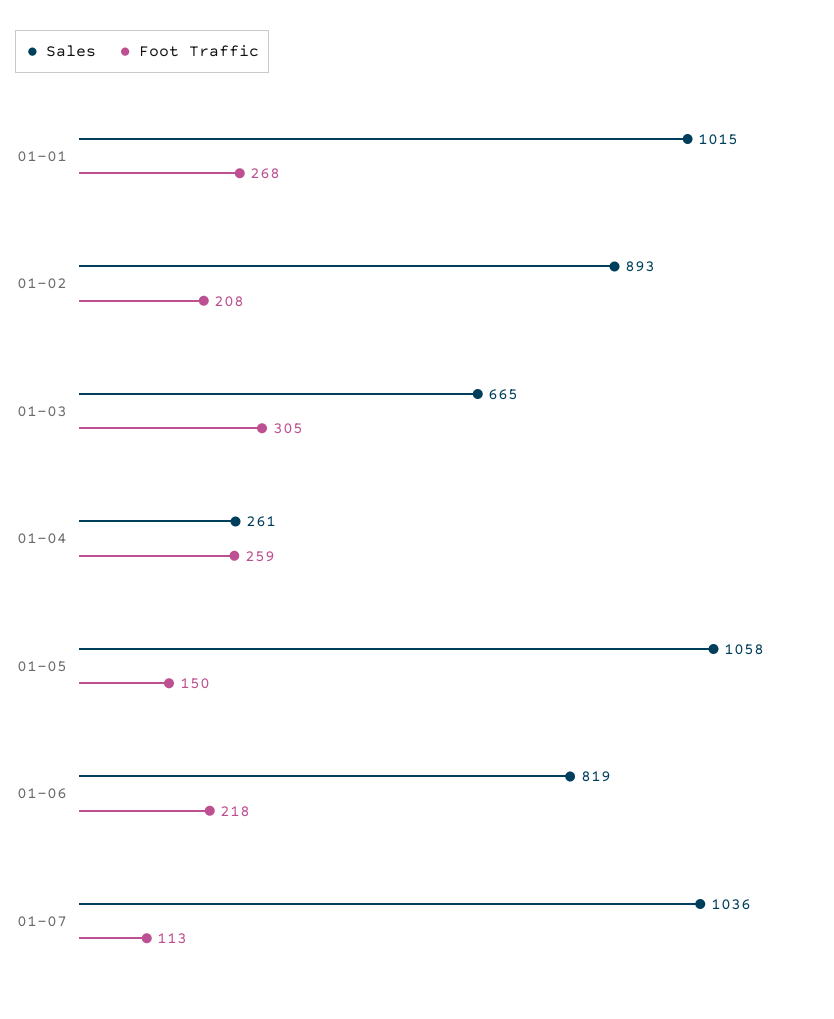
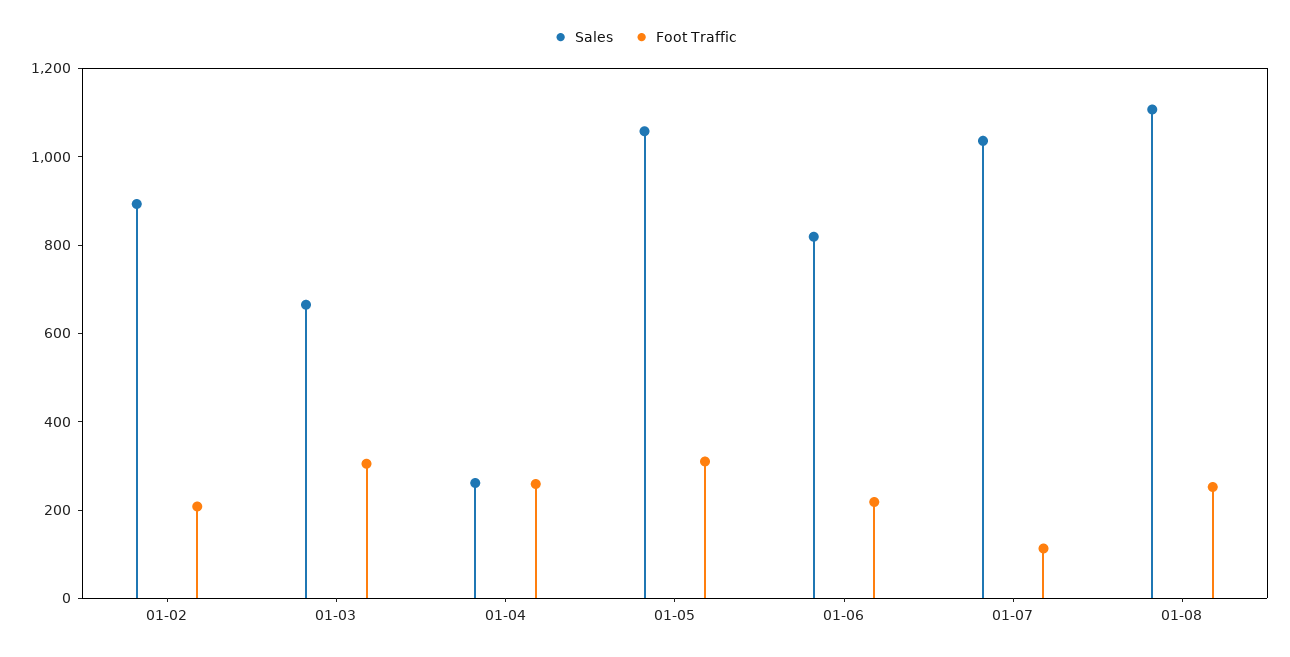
Sales, 01-01: 1015 -> none
Foot Traffic, 01-01: 268 -> none
Foot Traffic, 01-05: 150 -> 300
Sales, 01-08: none -> 1100
Foot Traffic, 01-08: none -> 250

